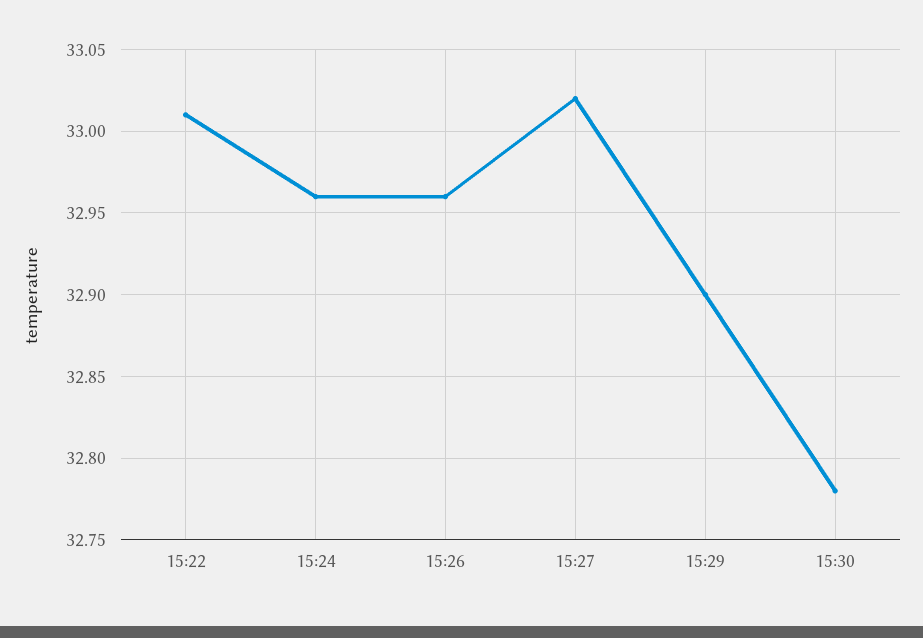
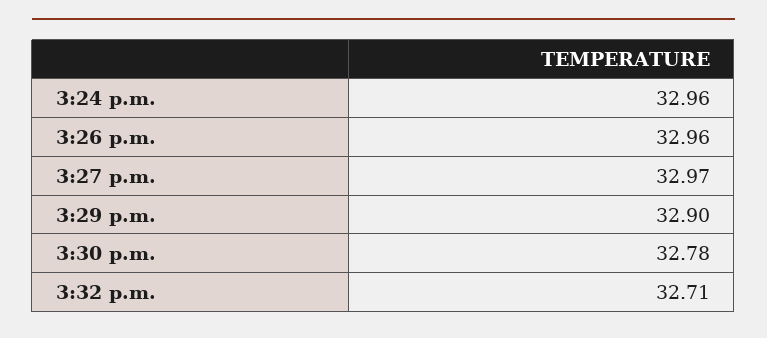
15:22: 33.01 -> none
15:27: 33.02 -> 32.97
3:32 p.m.: none -> 32.71

